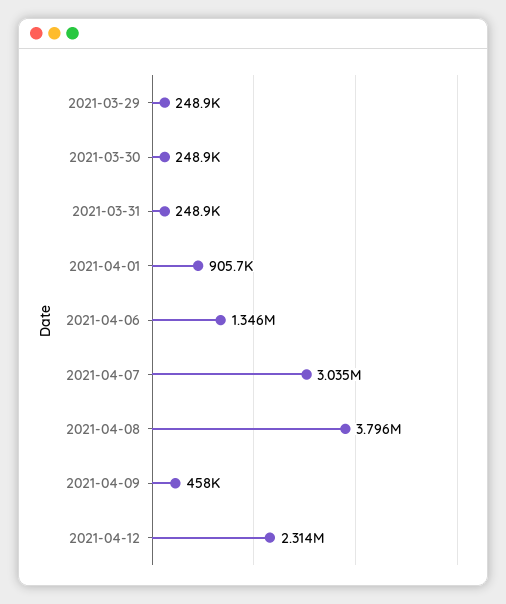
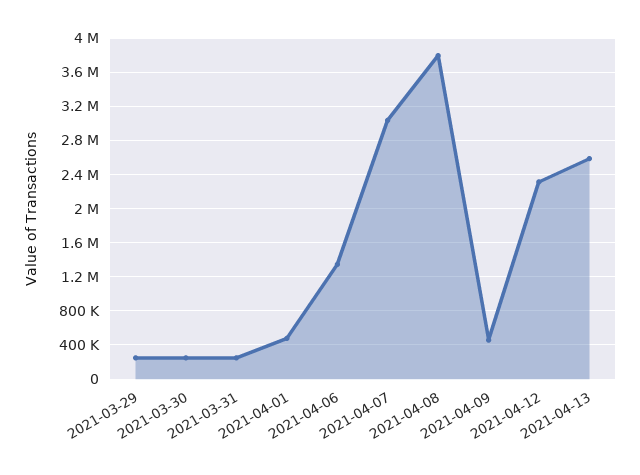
2021-04-01: 905700 -> 500000
2021-04-13: none -> 2600000

